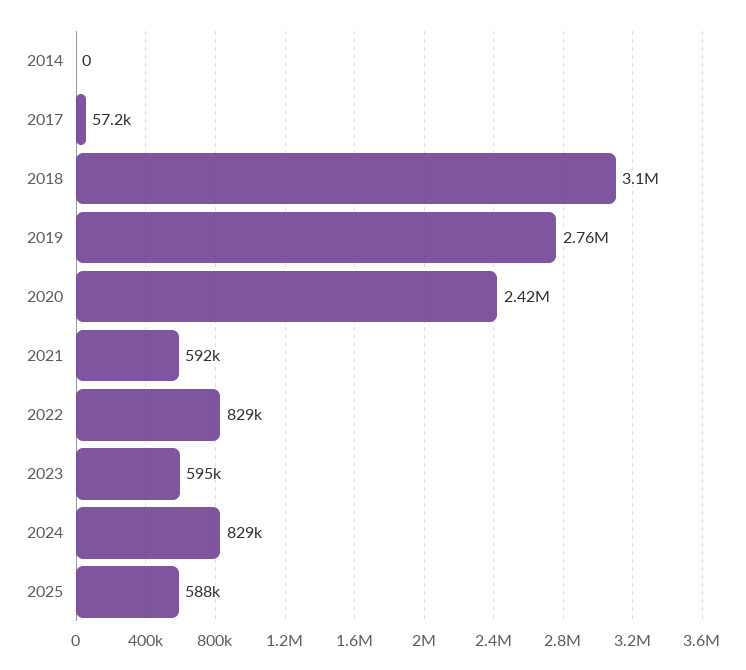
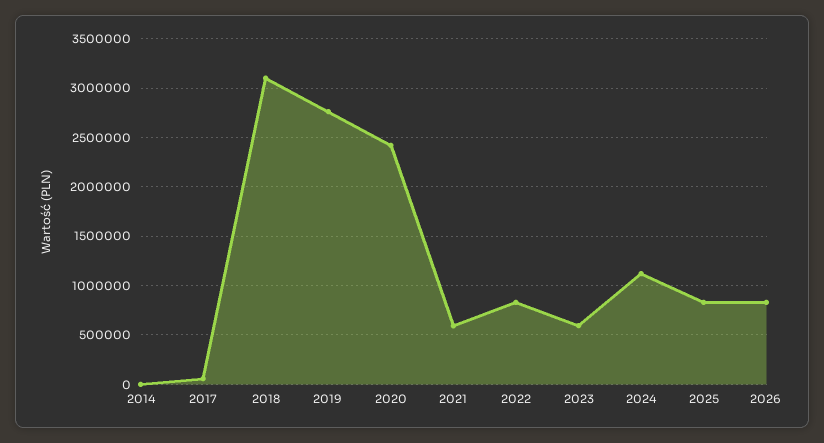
2024: 829000 -> 1100000
2025: 588000 -> 800000
2026: none -> 800000

